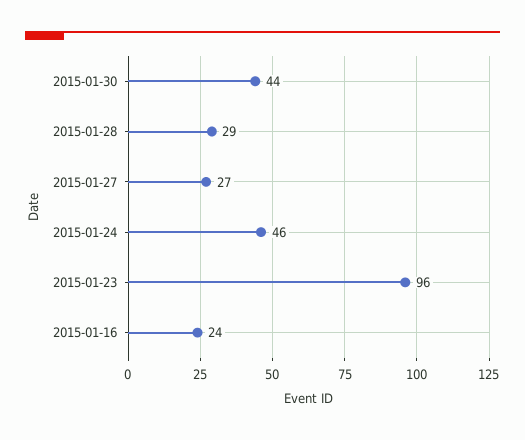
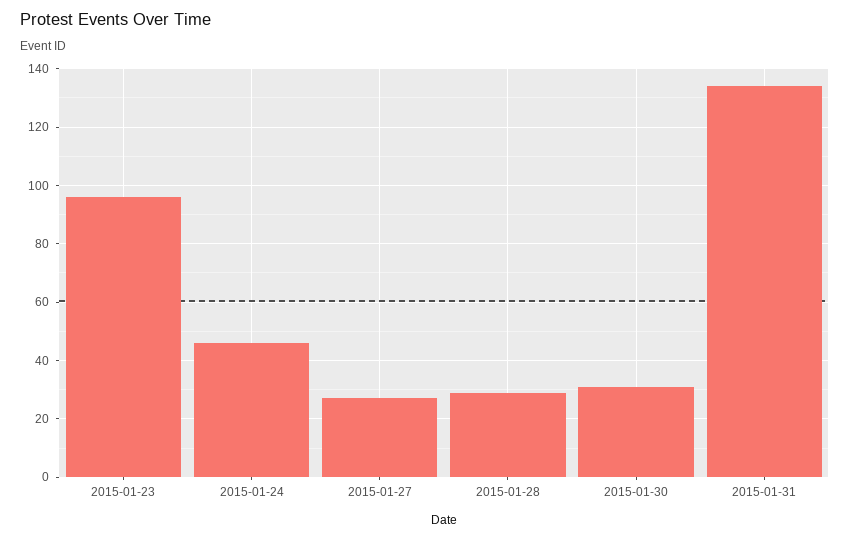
2015-01-30: 44 -> 30
2015-01-16: 24 -> none
2015-01-31: none -> 135

